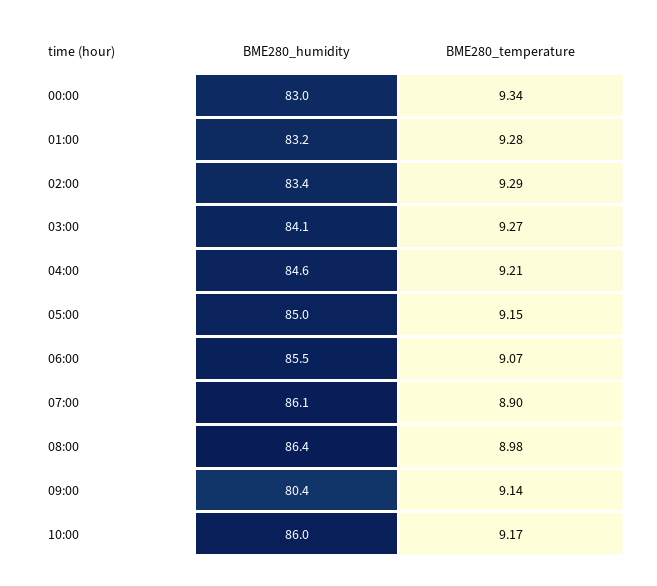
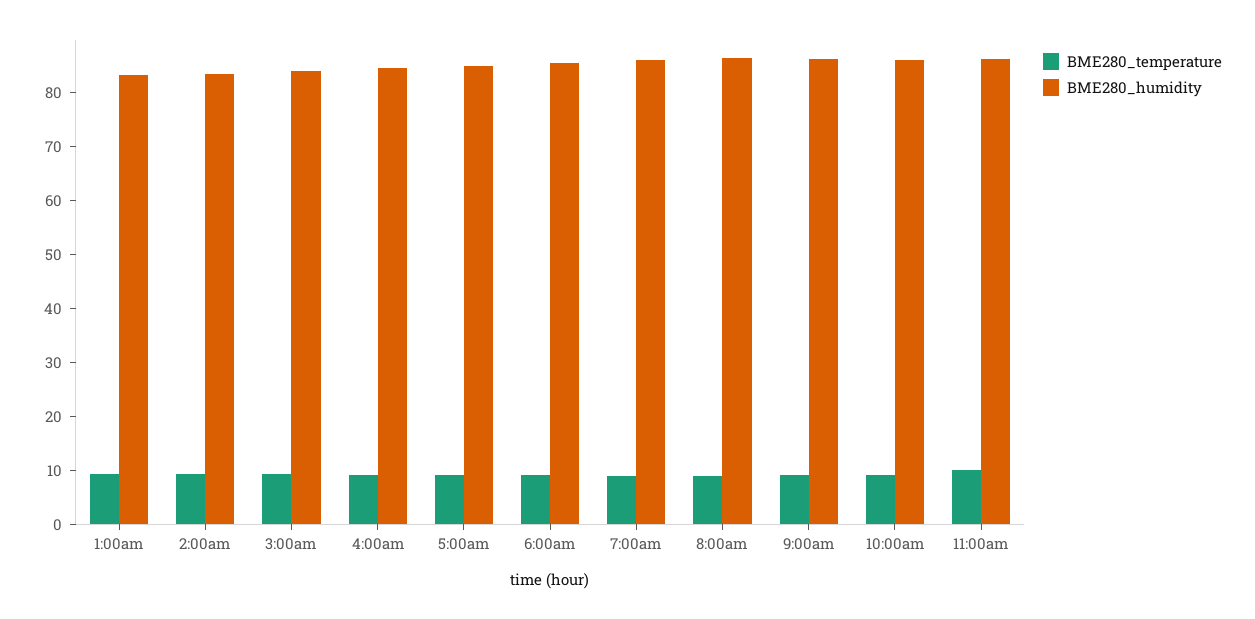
BME280_humidity, 00:00: 83 -> none
BME280_temperature, 00:00: 9.34 -> none
BME280_humidity, 09:00: 80.4 -> 86
BME280_temperature, 11:00am: none -> 10
BME280_humidity, 11:00am: none -> 86

